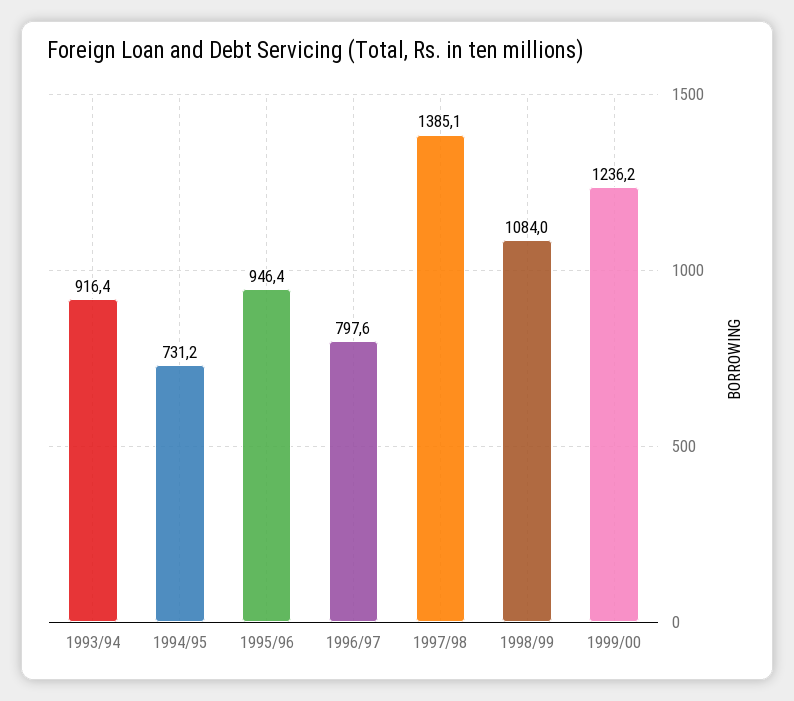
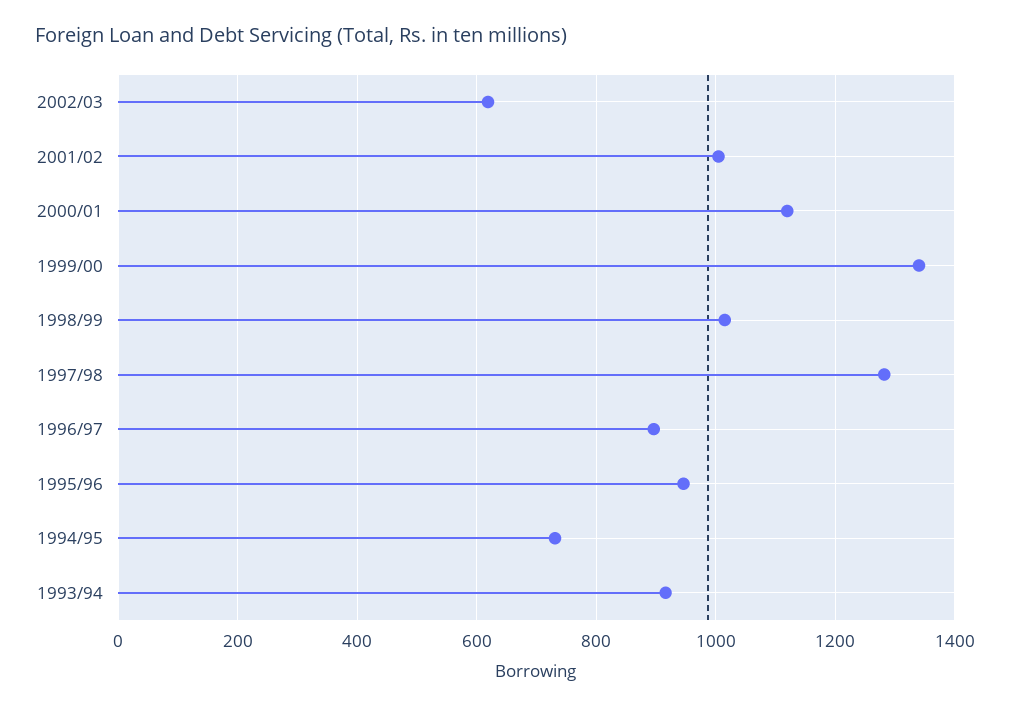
1996/97: 797.6 -> 900
1997/98: 1385.1 -> 1280
1998/99: 1084 -> 1020
1999/00: 1236.2 -> 1340
2002/03: none -> 620
2001/02: none -> 1000
2000/01: none -> 1120

